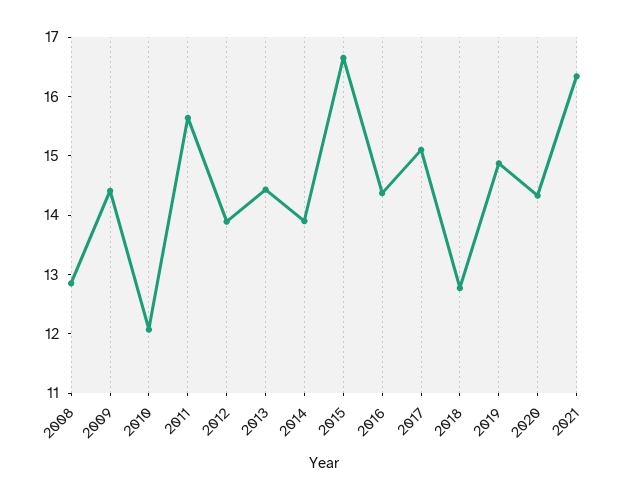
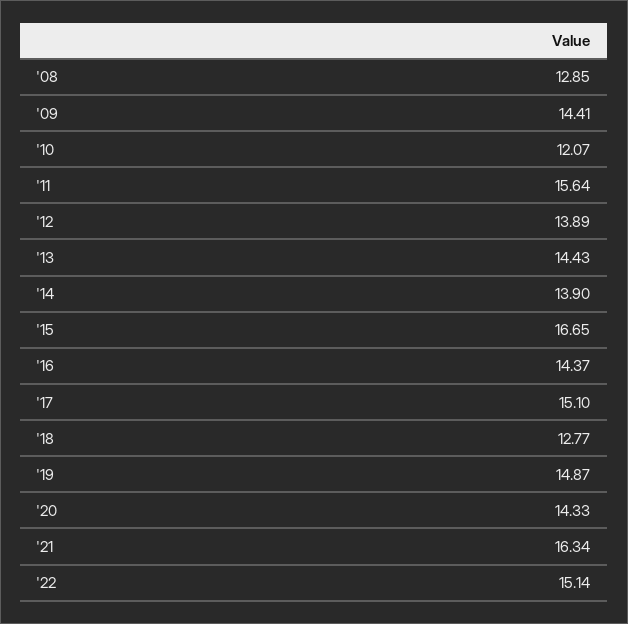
'22: none -> 15.14

